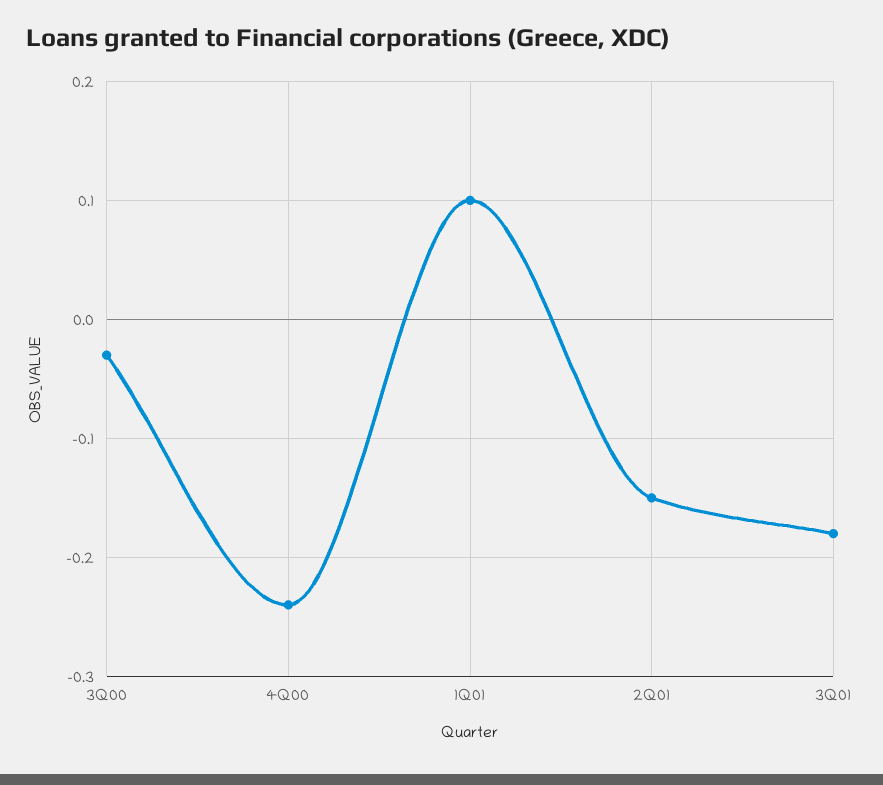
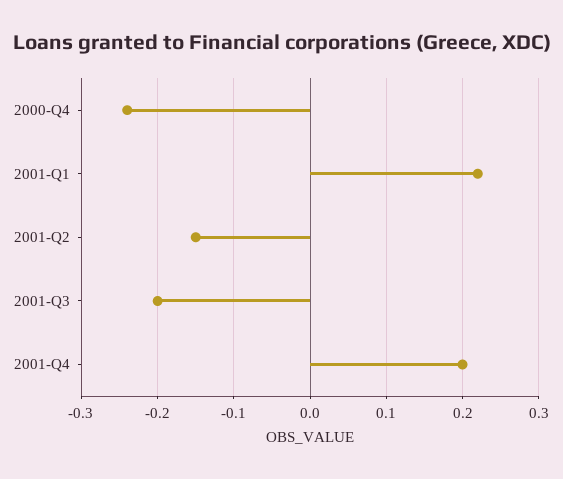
3Q00: -0.03 -> none
1Q01: 0.1 -> 0.22
3Q01: -0.18 -> -0.2
2001-Q4: none -> 0.2

